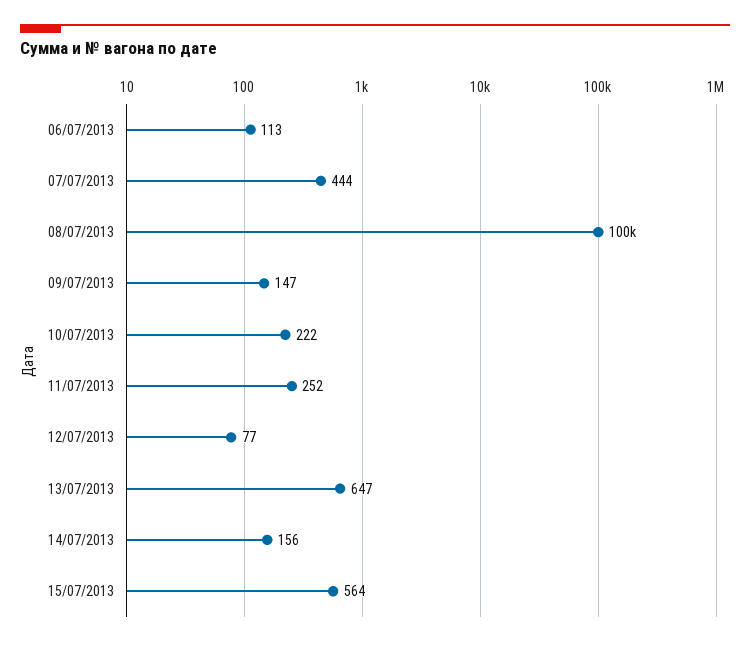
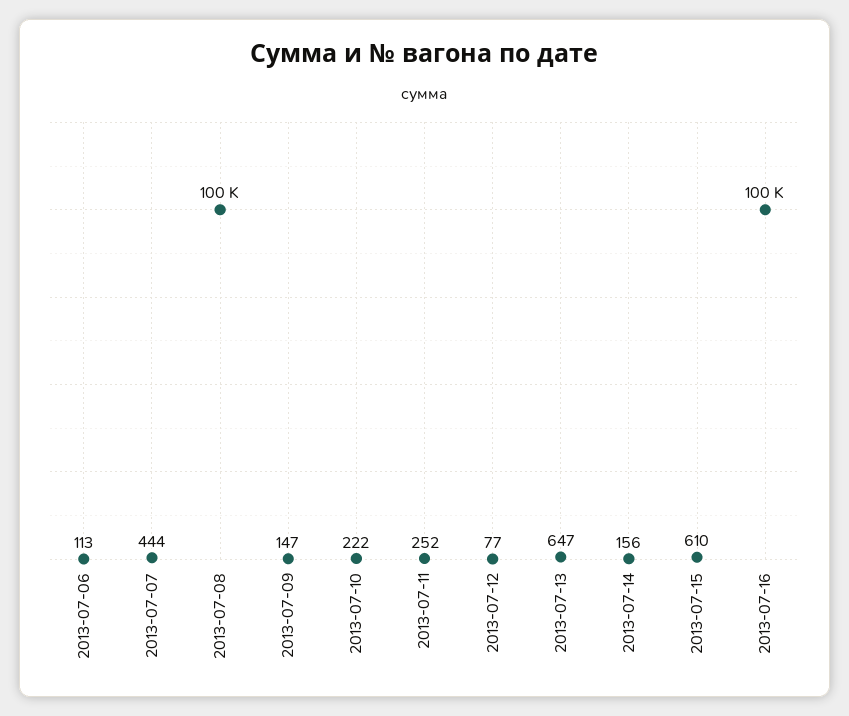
15/07/2013: 564 -> 610
2013-07-16: none -> 100000

